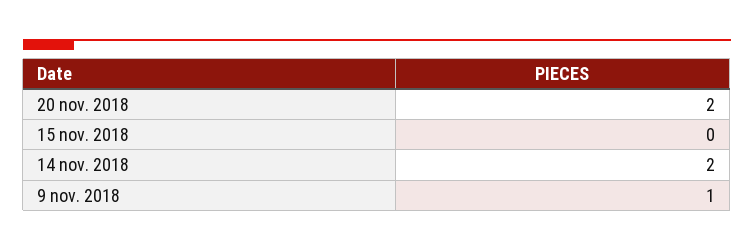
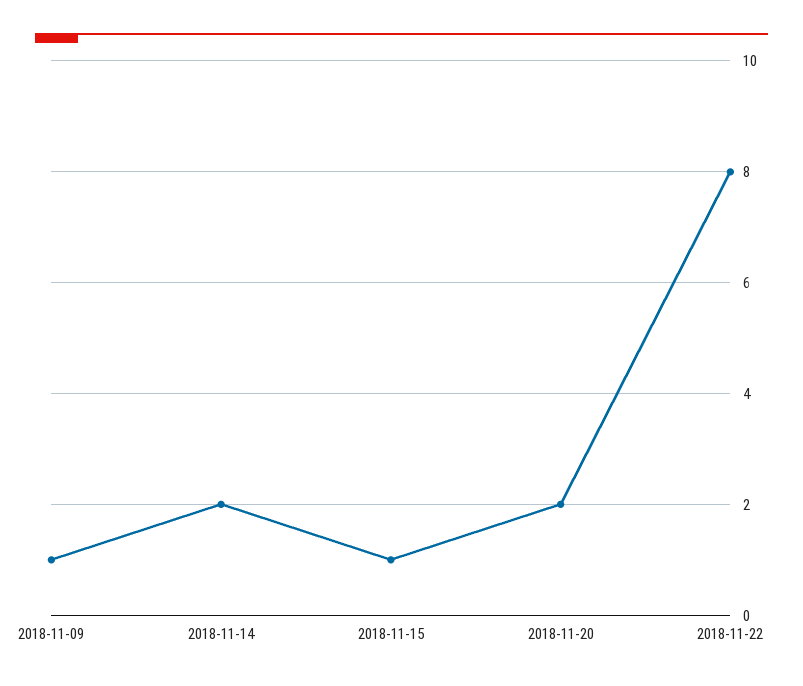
15 nov. 2018: 0 -> 1
2018-11-22: none -> 8

